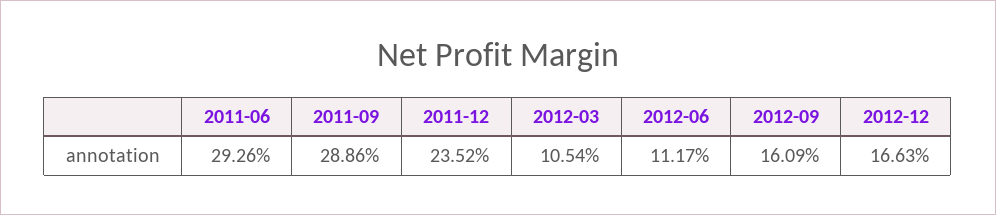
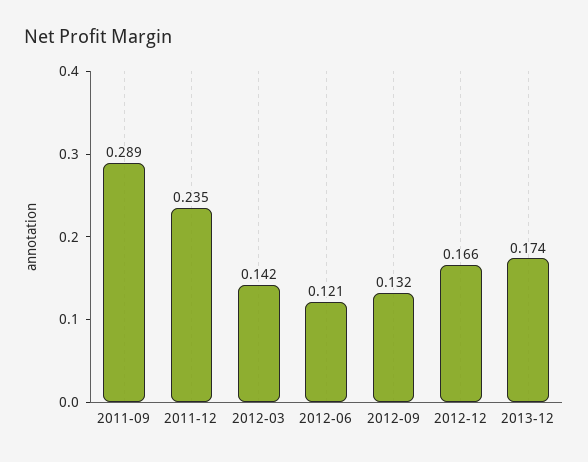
2011-06: 0.2926 -> none
2012-03: 0.1054 -> 0.142
2012-06: 0.1117 -> 0.121
2012-09: 0.1609 -> 0.132
2013-12: none -> 0.174

